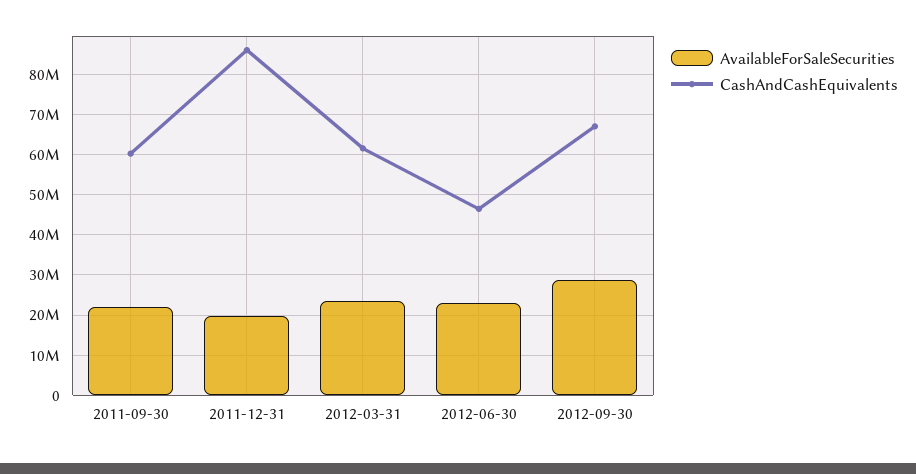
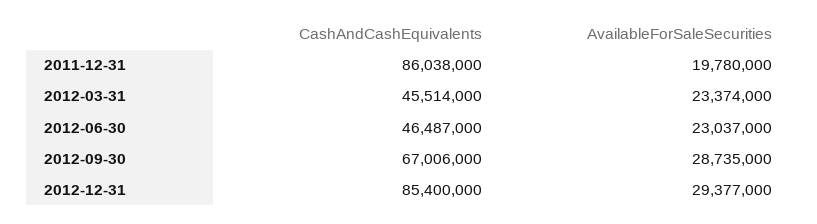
AvailableForSaleSecurities, 2011-09-30: 22000000 -> none
CashAndCashEquivalents, 2011-09-30: 60000000 -> none
CashAndCashEquivalents, 2012-03-31: 62000000 -> 45514000
CashAndCashEquivalents, 2012-12-31: none -> 85400000
AvailableForSaleSecurities, 2012-12-31: none -> 29377000

